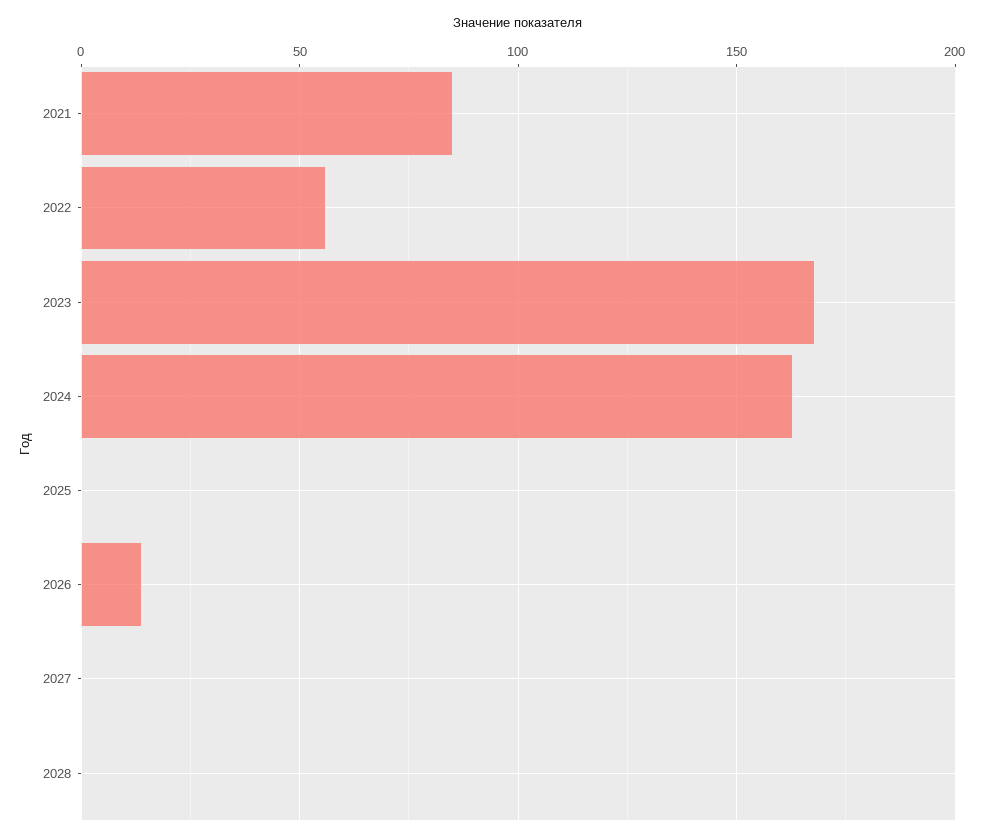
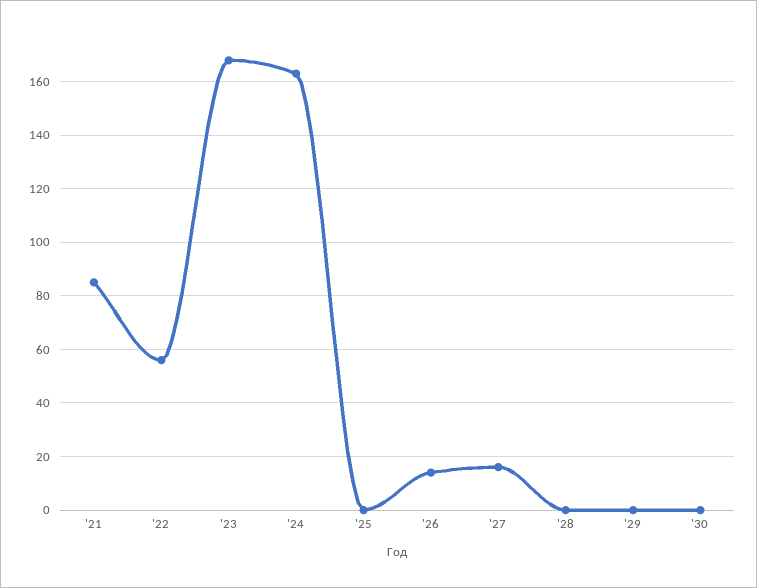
2027: 0 -> 15
'29: none -> 0
'30: none -> 0

